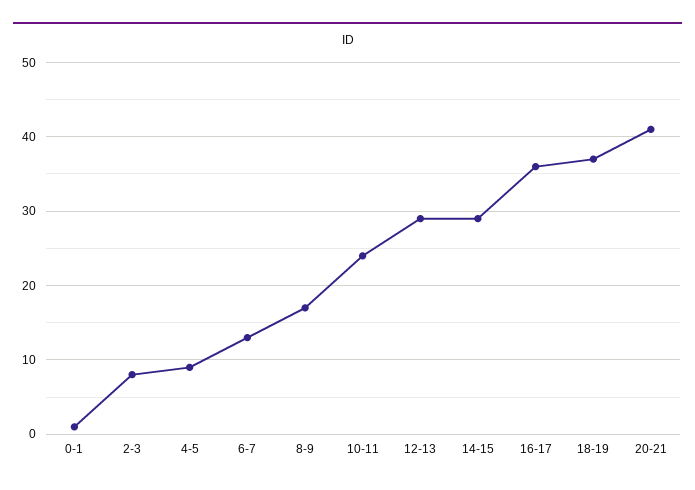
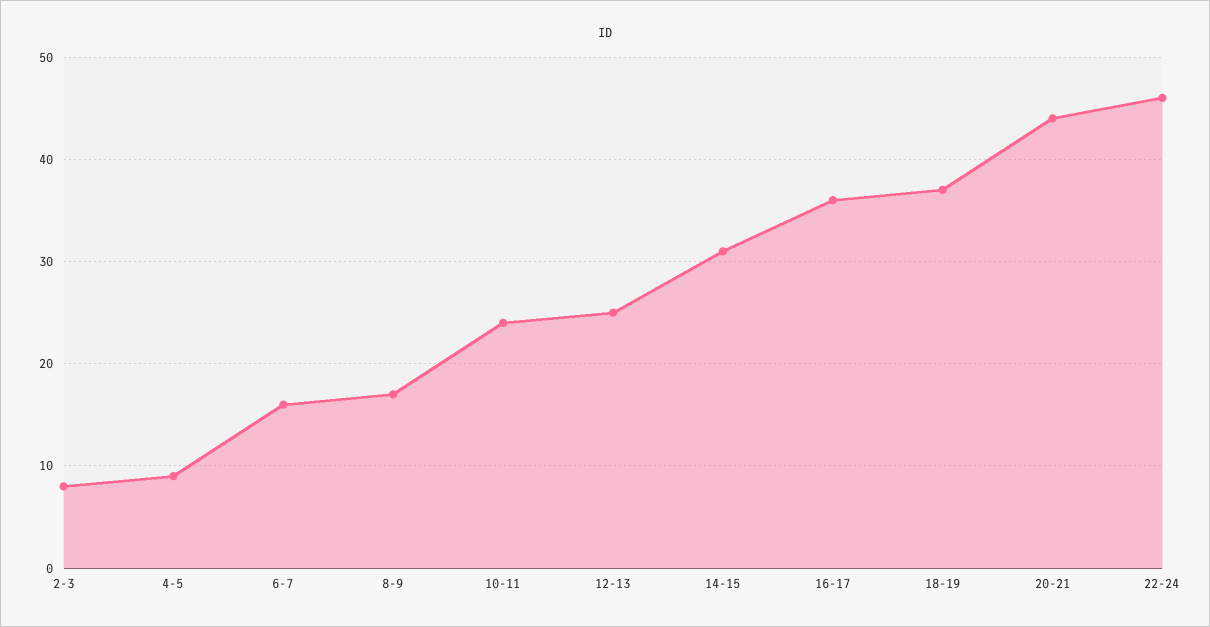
0-1: 1 -> none
6-7: 13 -> 16
12-13: 29 -> 25
14-15: 29 -> 31
20-21: 41 -> 44
22-24: none -> 46

